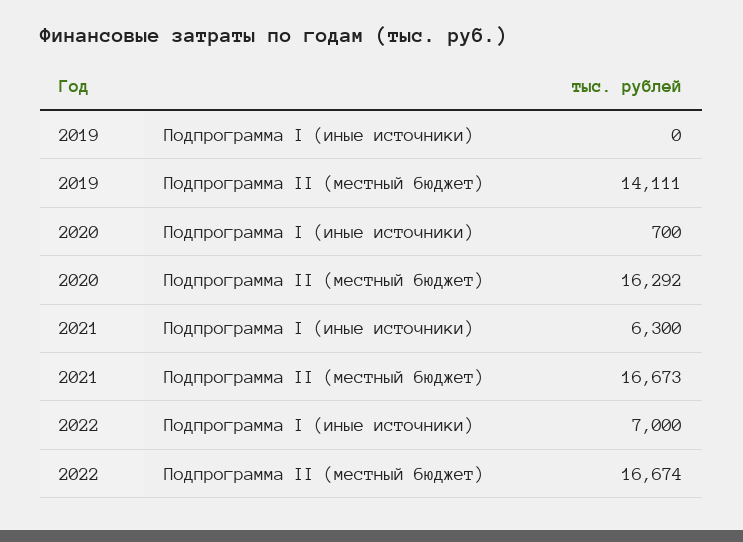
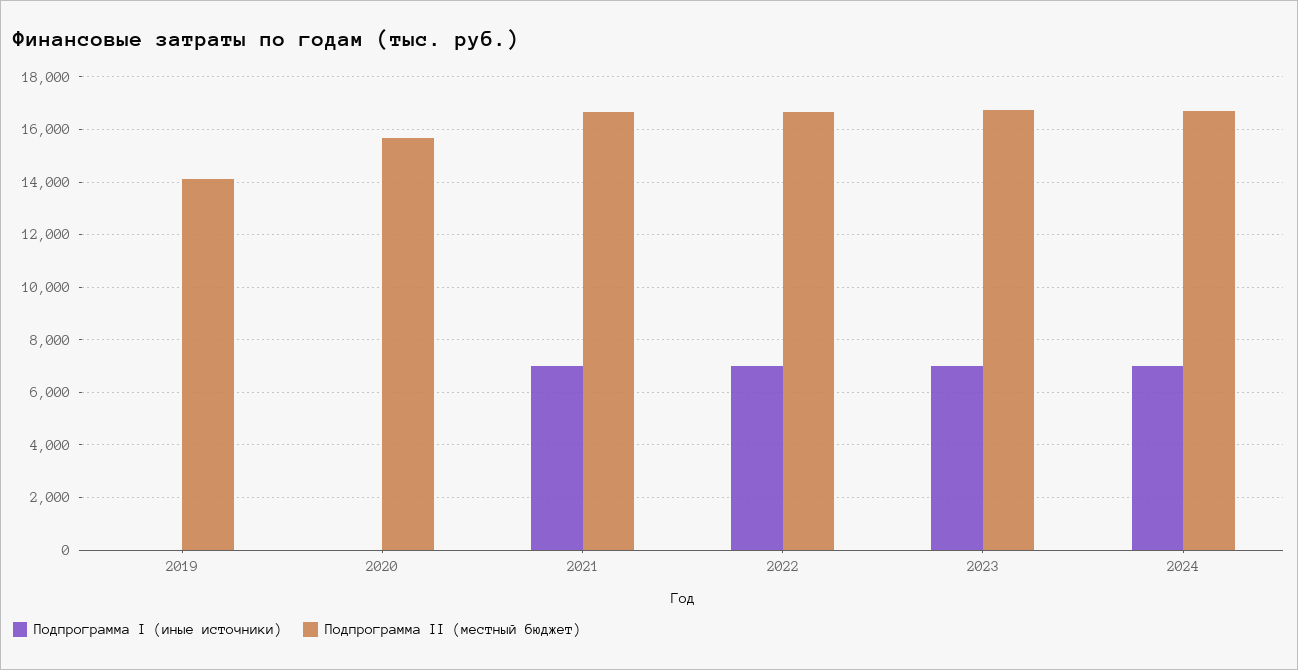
Подпрограмма I (иные источники), 2020: 700 -> 0
Подпрограмма II (местный бюджет), 2020: 16292 -> 15750
Подпрограмма I (иные источники), 2021: 6300 -> 7000
Подпрограмма I (иные источники), 2023: none -> 7000
Подпрограмма II (местный бюджет), 2023: none -> 16750
Подпрограмма I (иные источники), 2024: none -> 7000
Подпрограмма II (местный бюджет), 2024: none -> 16750

